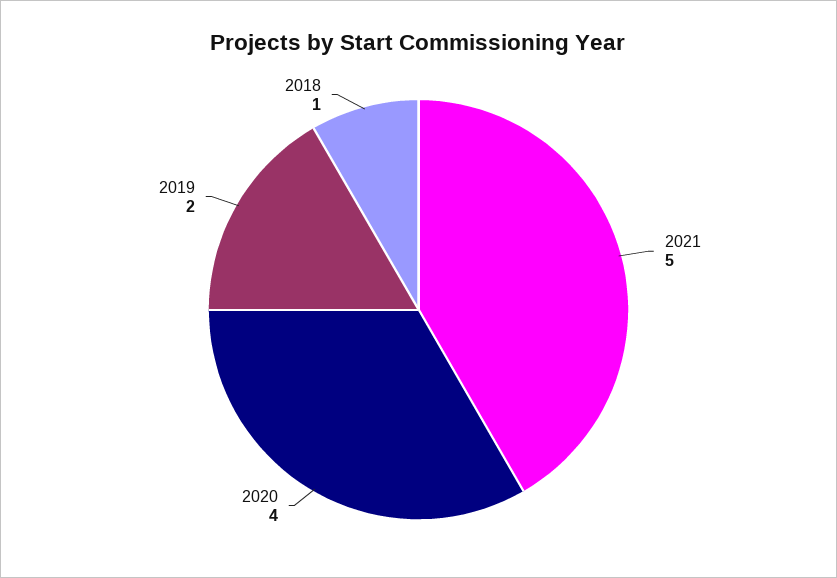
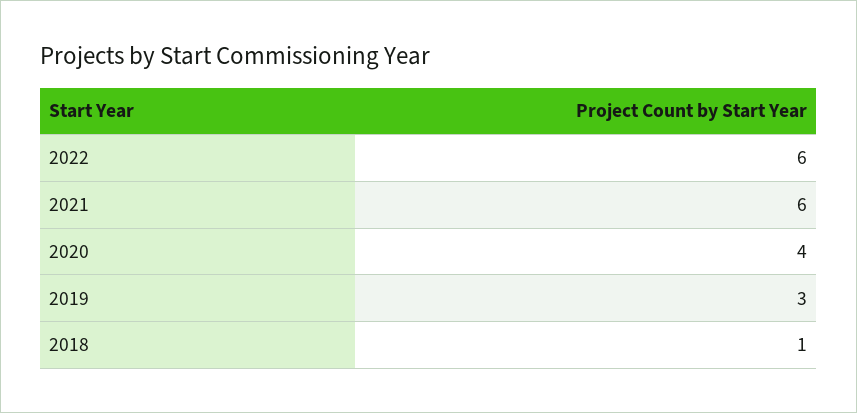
2021: 5 -> 6
2019: 2 -> 3
2022: none -> 6

